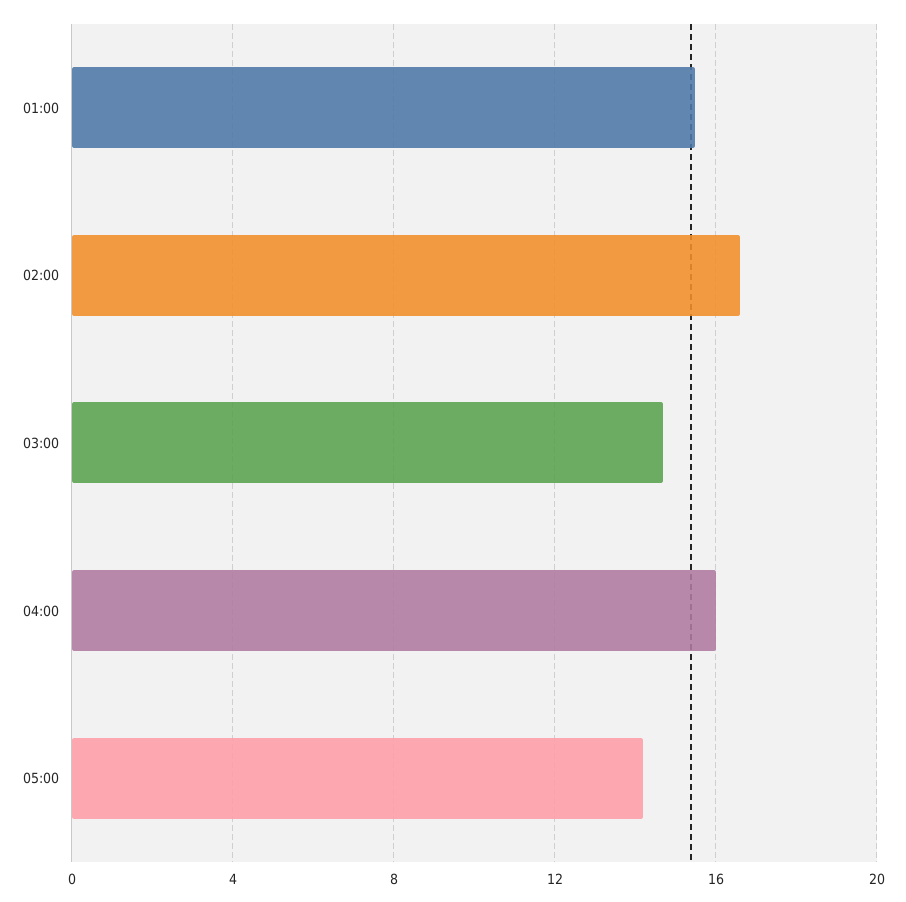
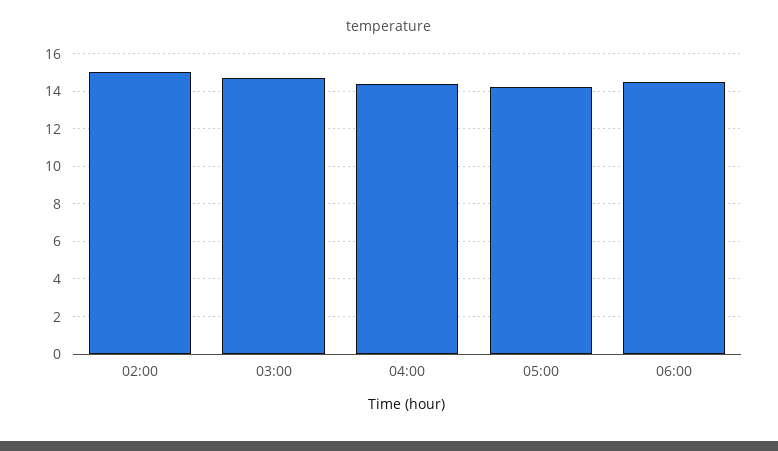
01:00: 15.5 -> none
02:00: 16.5 -> 15
04:00: 16 -> 14.5
06:00: none -> 14.5

